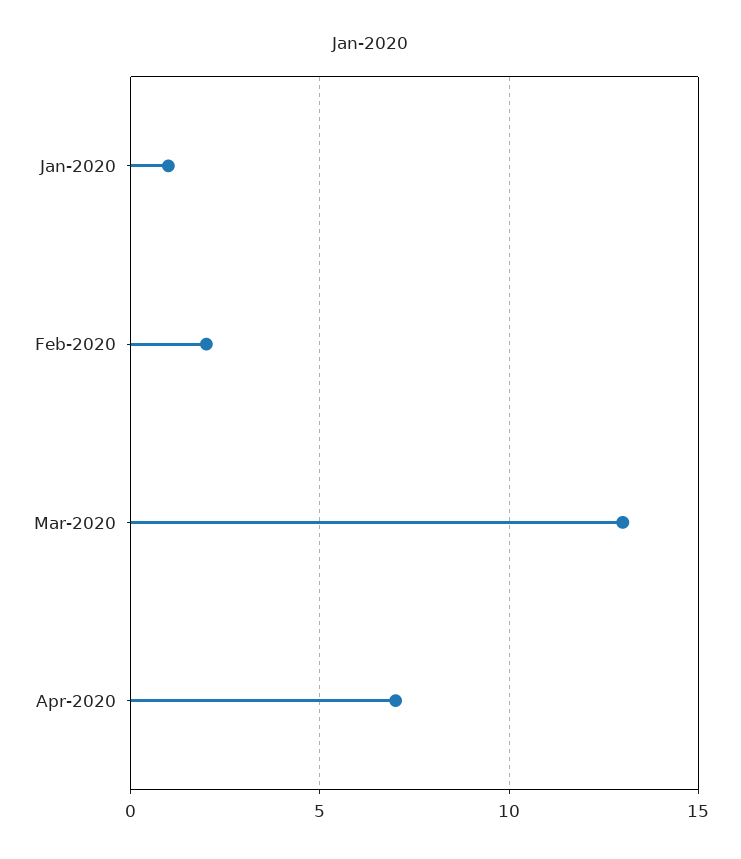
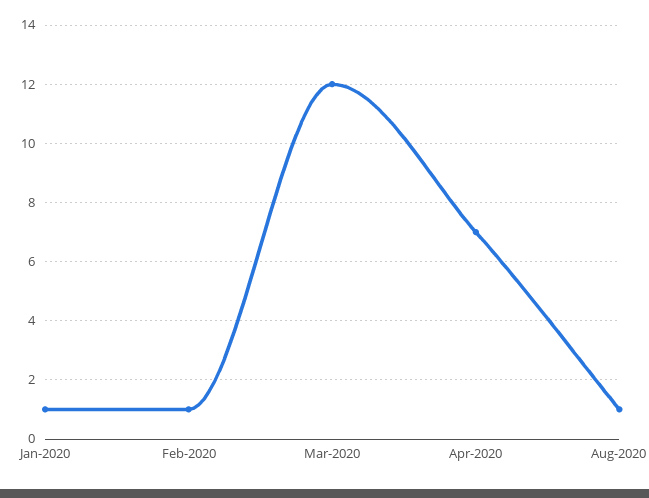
Feb-2020: 2 -> 1
Mar-2020: 13 -> 12
Aug-2020: none -> 1

